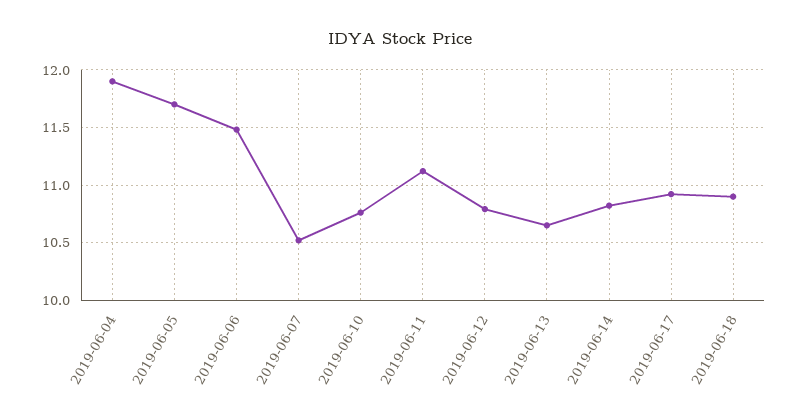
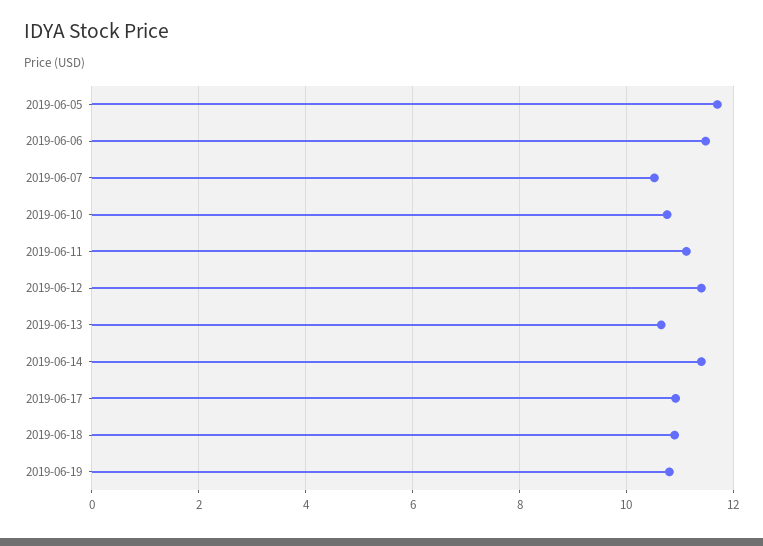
2019-06-04: 11.9 -> none
2019-06-12: 10.8 -> 11.4
2019-06-14: 10.8 -> 11.4
2019-06-19: none -> 10.8

